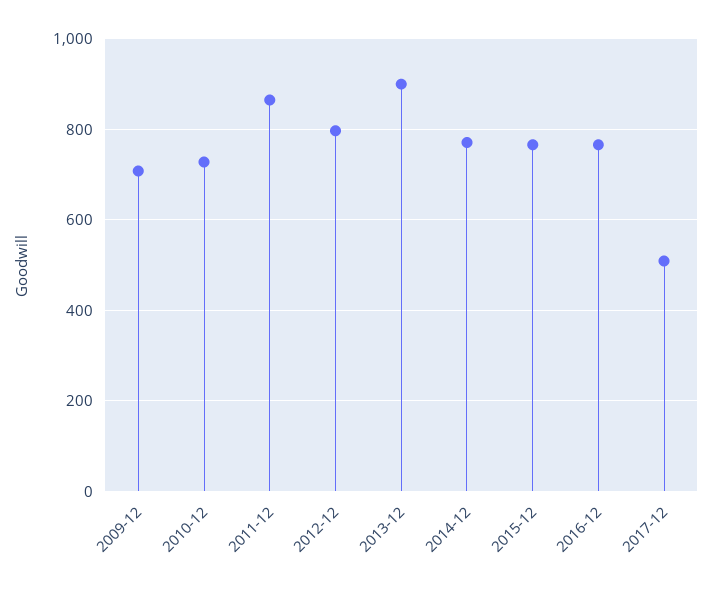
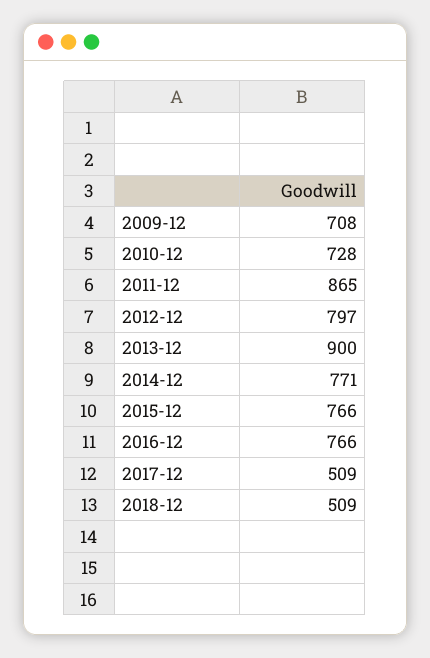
2018-12: none -> 509

